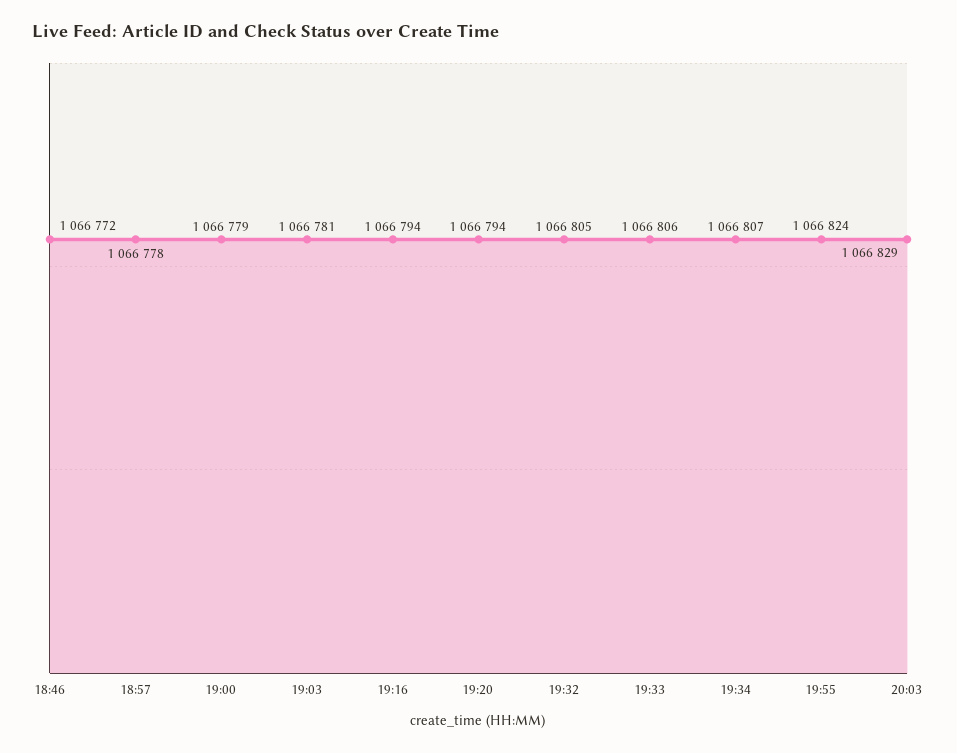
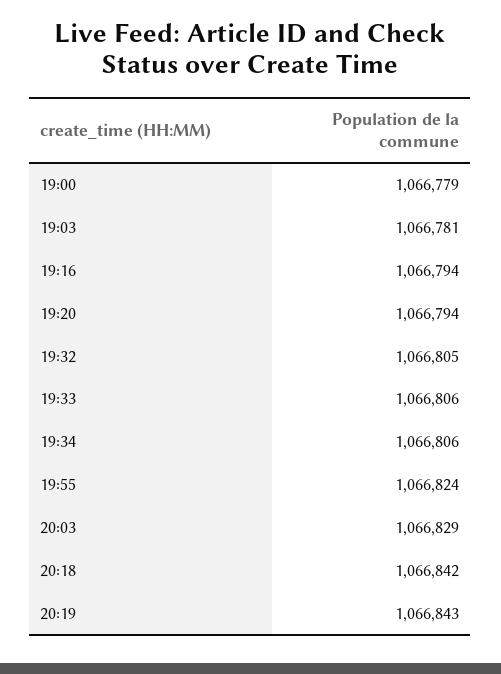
18:46: 1066772 -> none
18:57: 1066778 -> none
19:34: 1066807 -> 1066806
20:18: none -> 1066842
20:19: none -> 1066843

